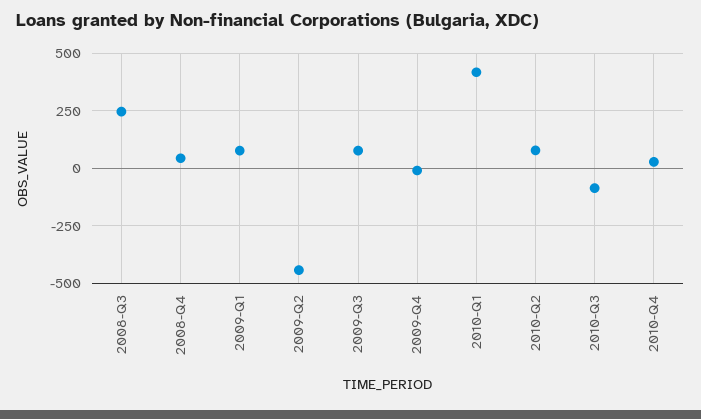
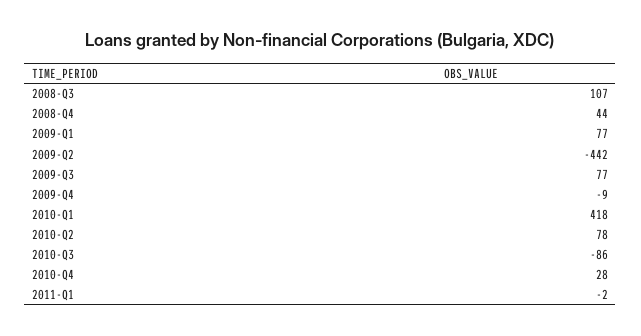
2008-Q3: 250 -> 107
2011-Q1: none -> -2

